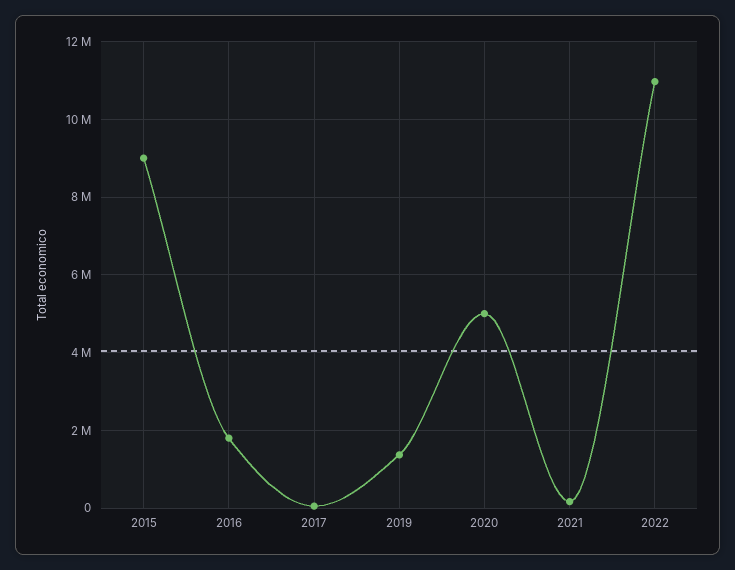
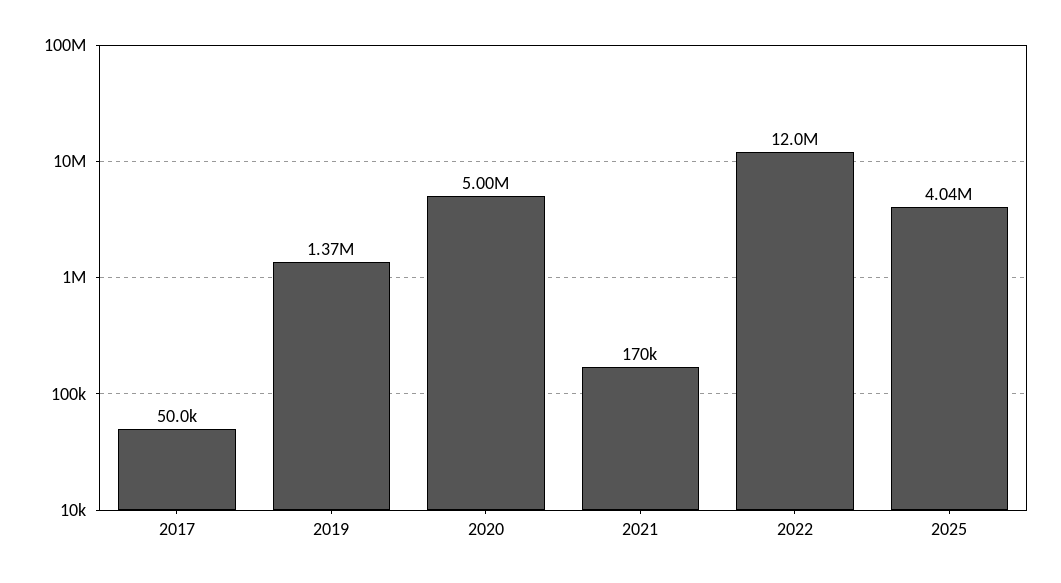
2015: 9000000 -> none
2016: 1800000 -> none
2022: 11000000 -> 12000000
2025: none -> 4040000

